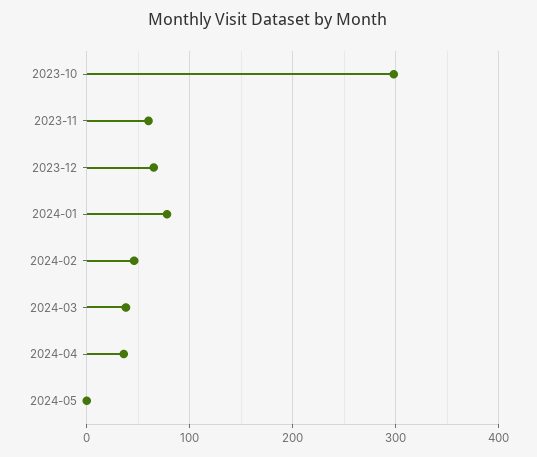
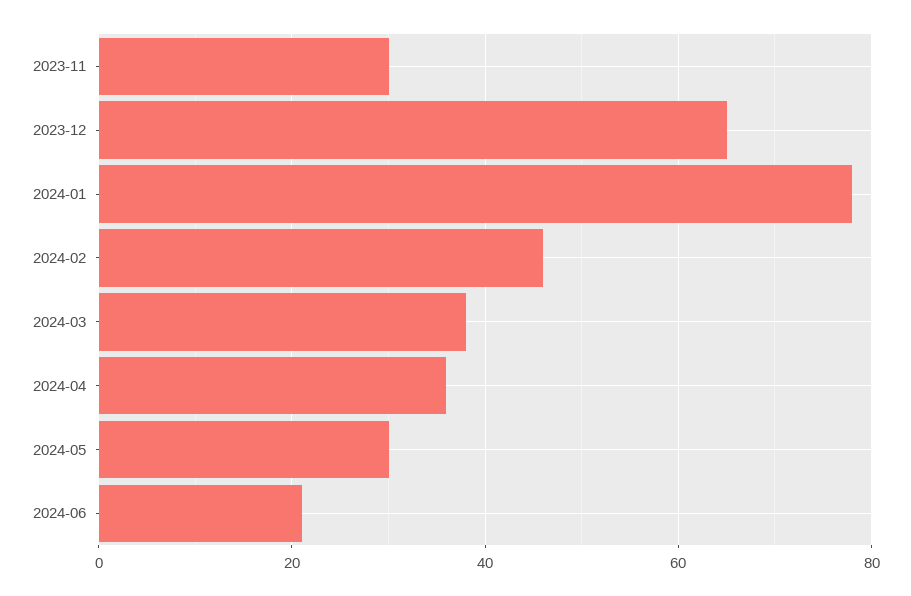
2023-10: 300 -> none
2023-11: 60 -> 30
2024-05: 0 -> 30
2024-06: none -> 20

